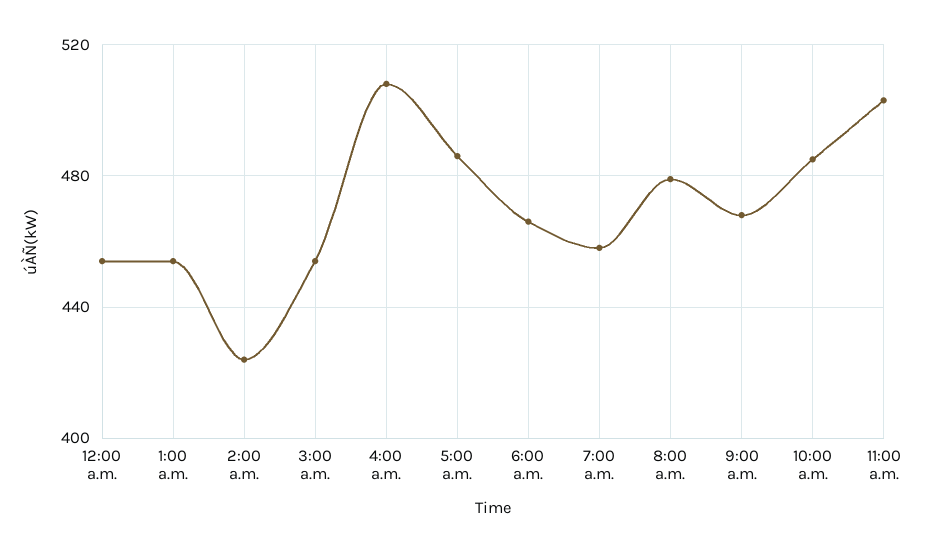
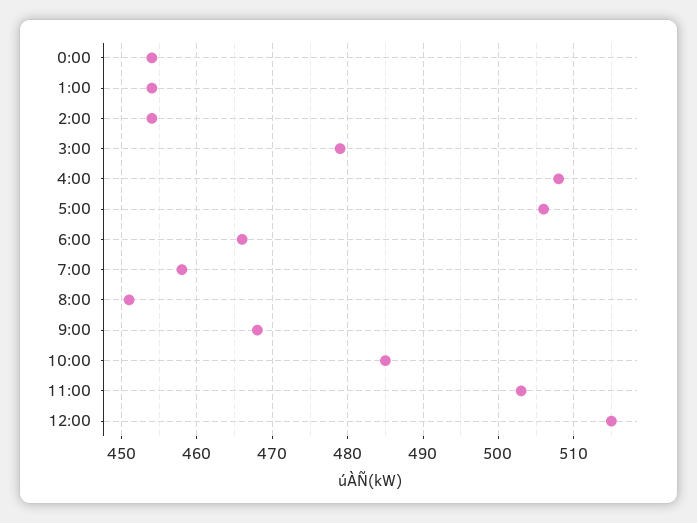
2:00 a.m.: 425 -> 454
3:00 a.m.: 455 -> 479
5:00 a.m.: 485 -> 506
8:00 a.m.: 480 -> 451
12:00: none -> 515

